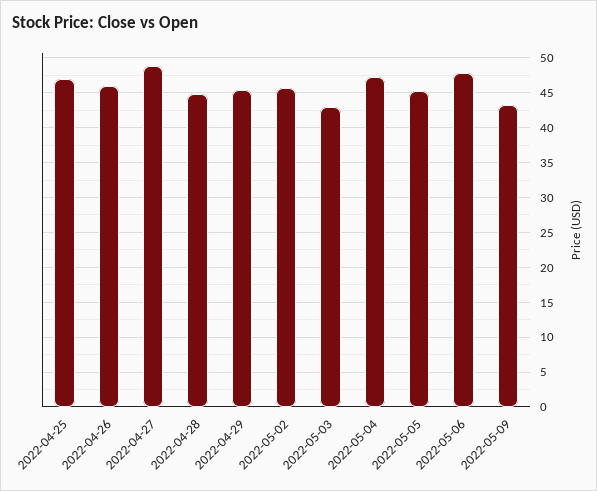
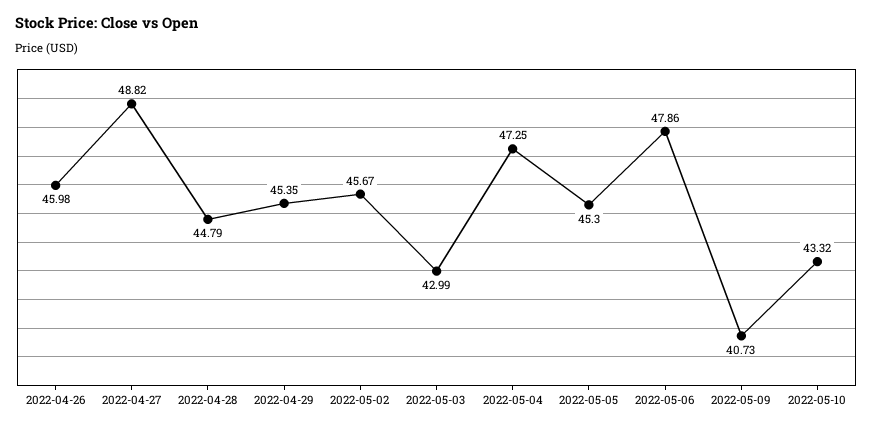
2022-04-25: 47 -> none
2022-05-09: 43 -> 40.73
2022-05-10: none -> 43.32

